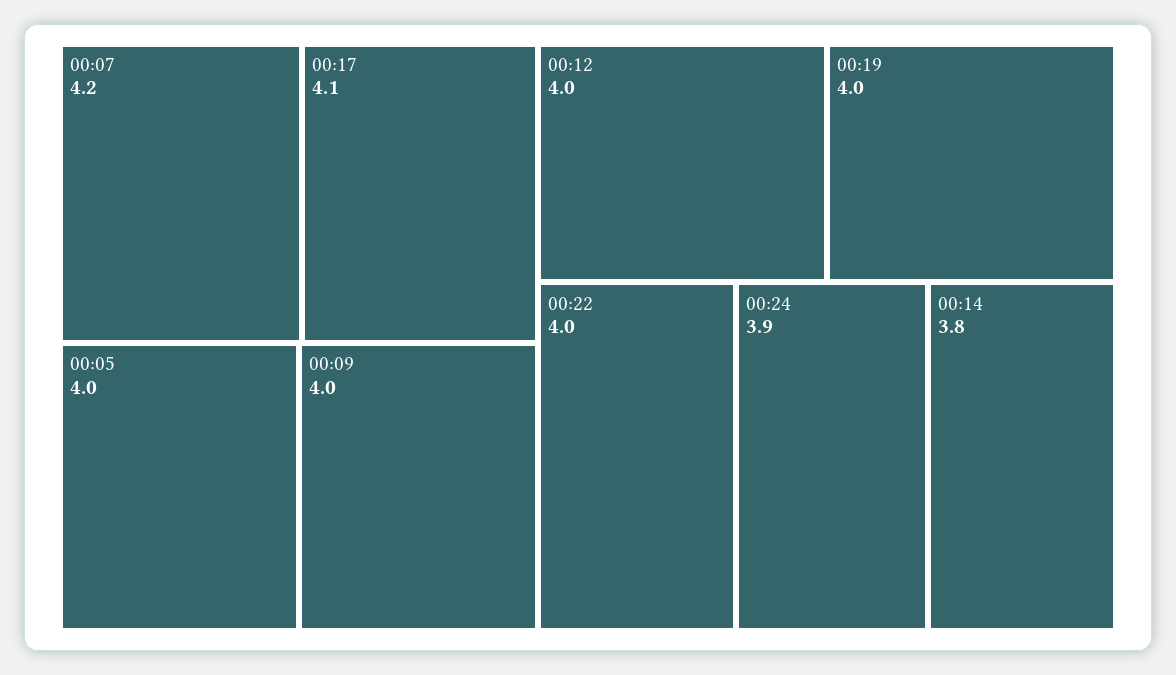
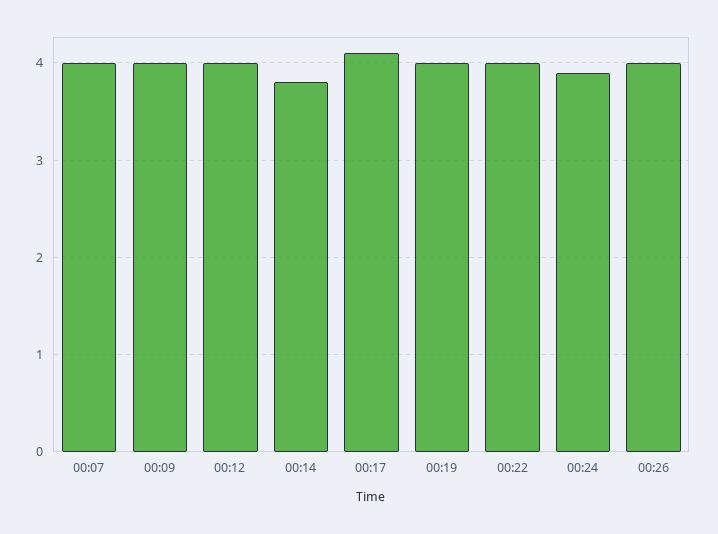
00:07: 4.2 -> 4
00:05: 4 -> none
00:26: none -> 4

